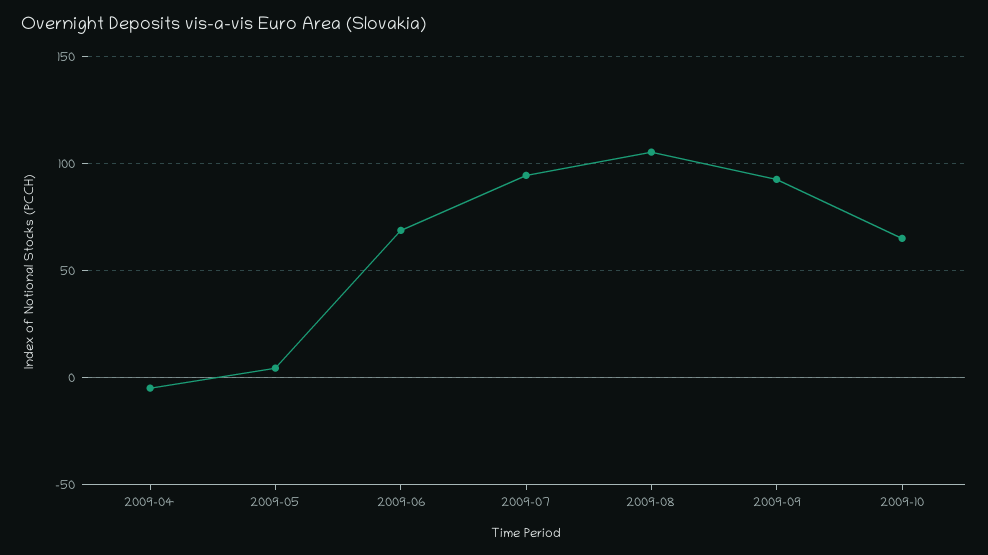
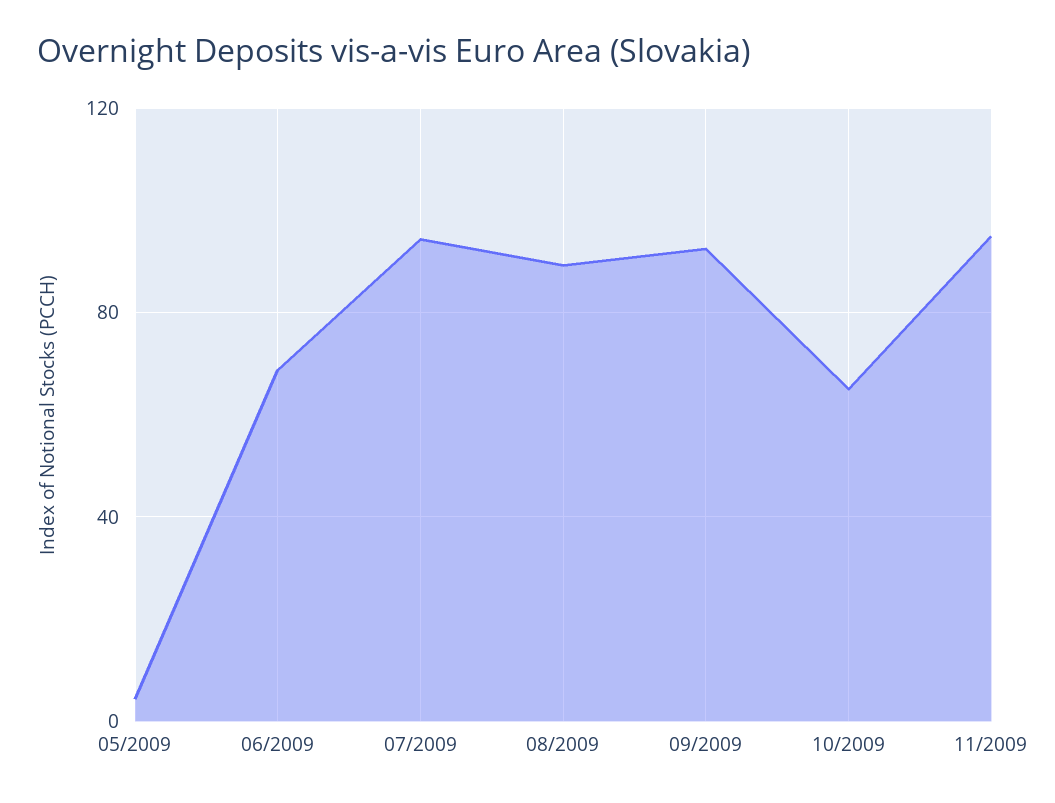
2009-04: -5 -> none
2009-08: 105 -> 90
11/2009: none -> 95

